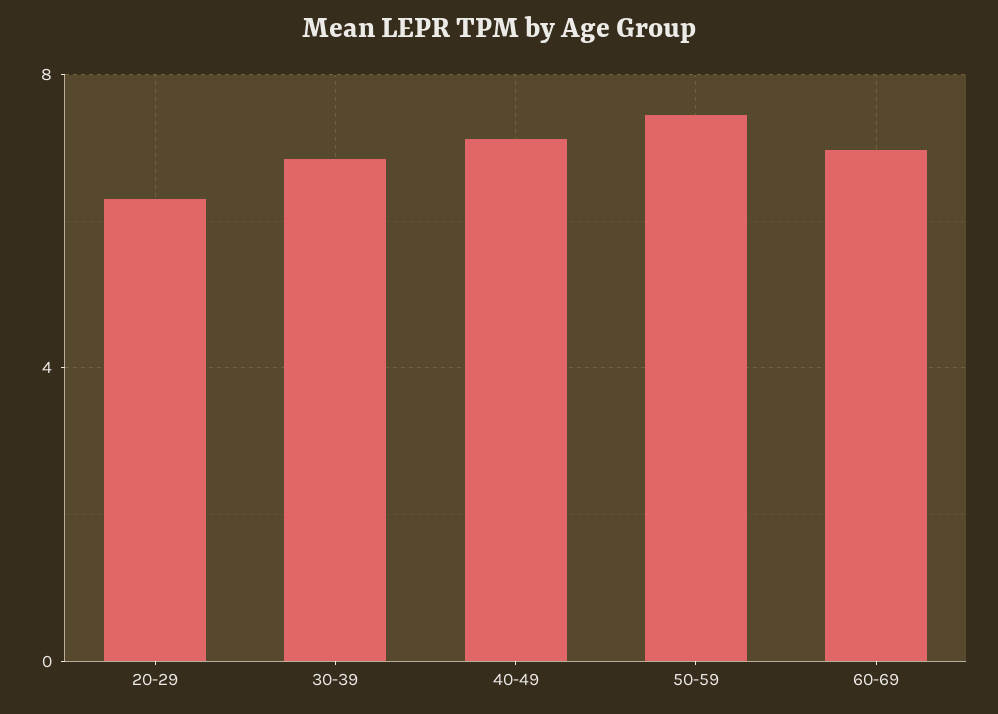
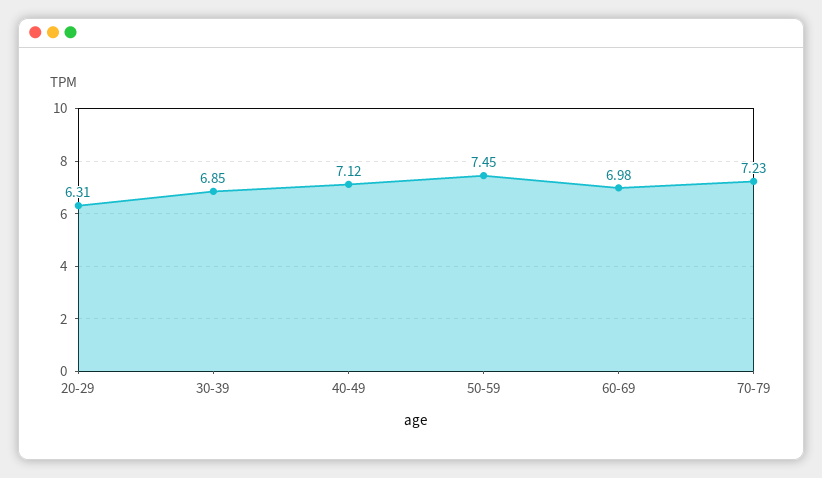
70-79: none -> 7.23

